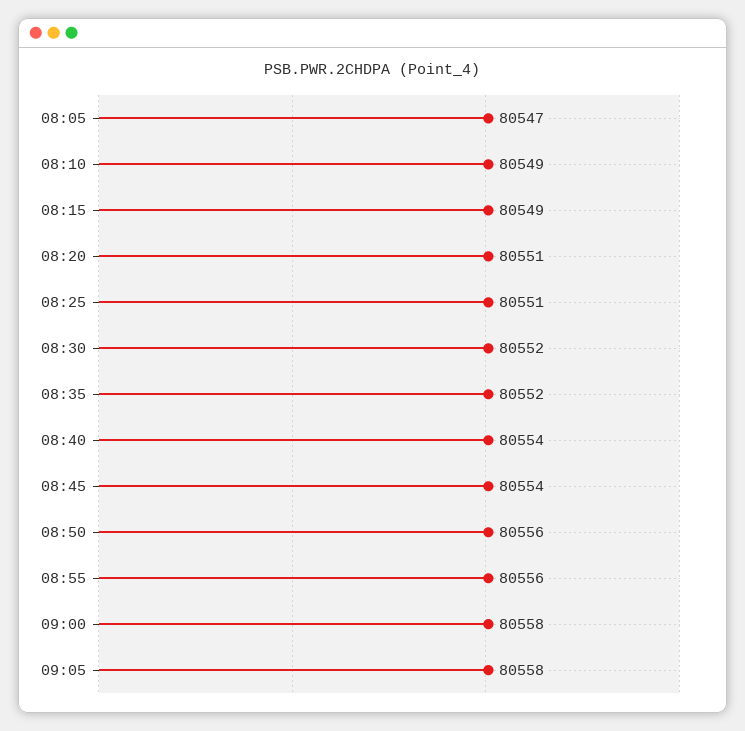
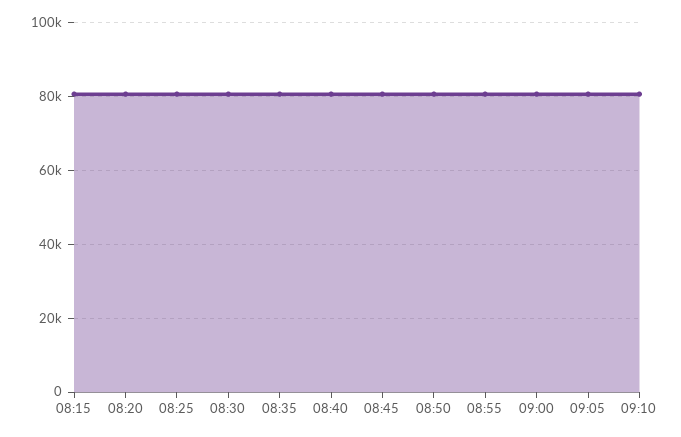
08:05: 80547 -> none
08:10: 80549 -> none
09:10: none -> 80000

